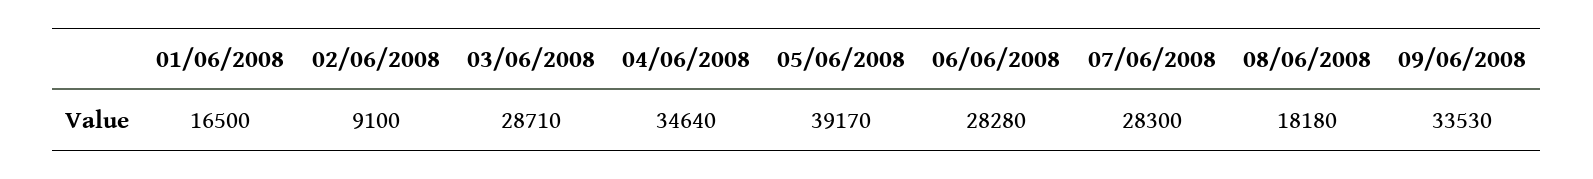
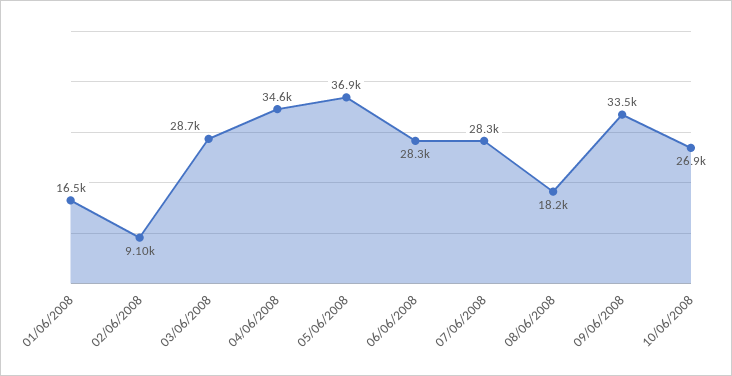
05/06/2008: 39170 -> 36900
10/06/2008: none -> 26900

